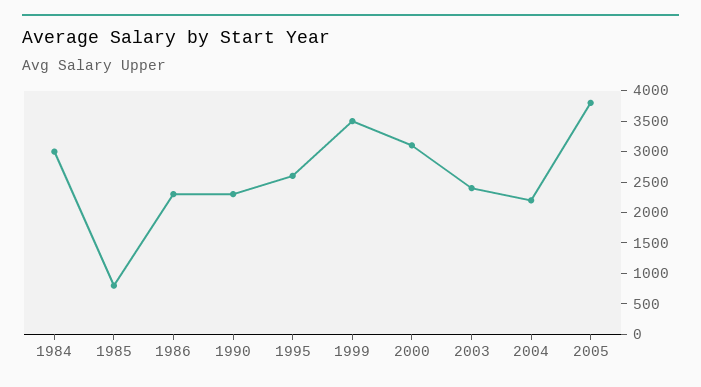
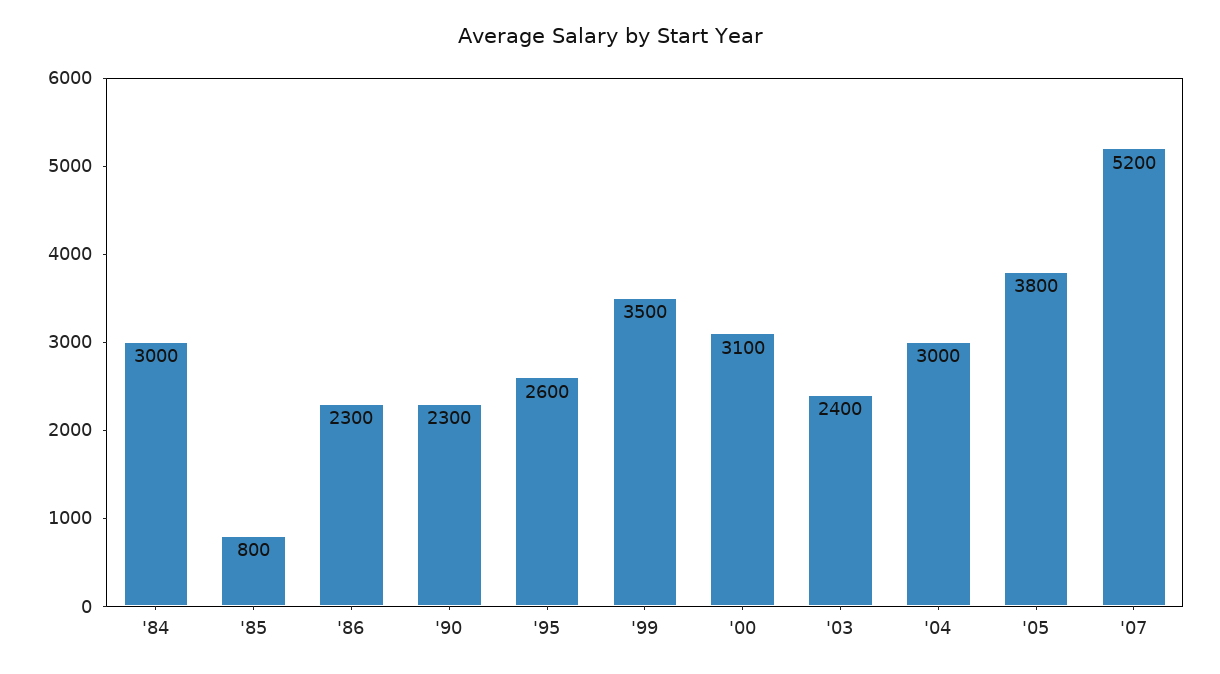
2004: 2250 -> 3000
'07: none -> 5200

